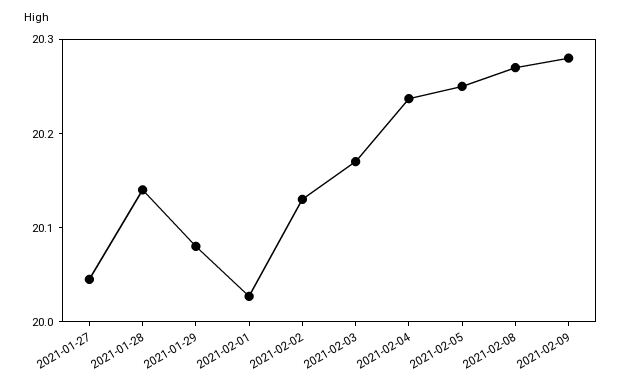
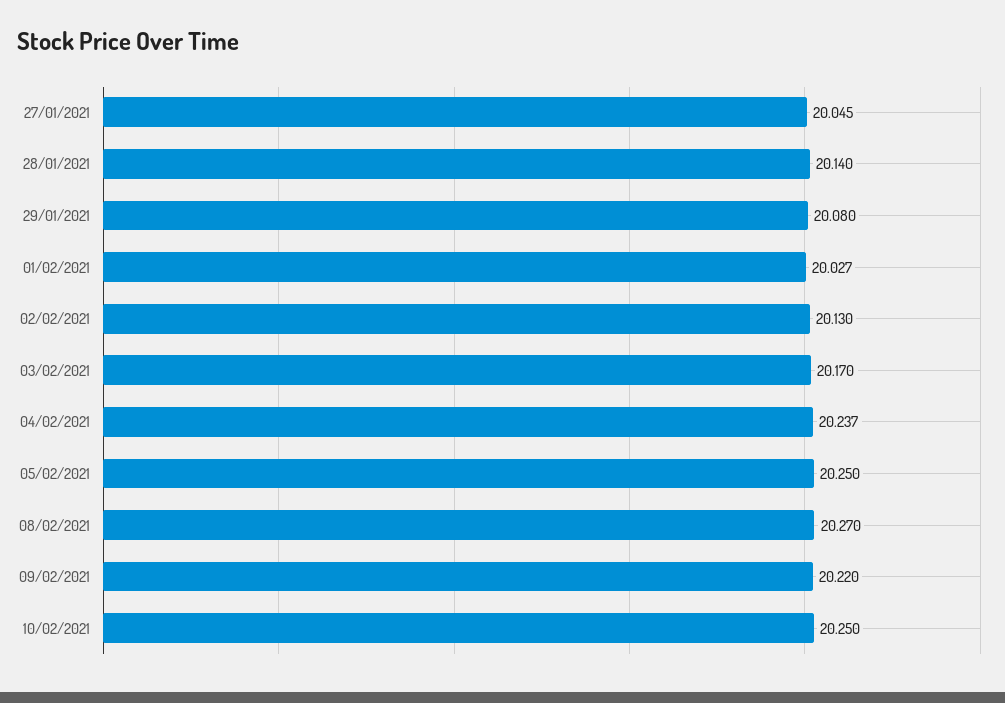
2021-02-09: 20.28 -> 20.22
10/02/2021: none -> 20.25

